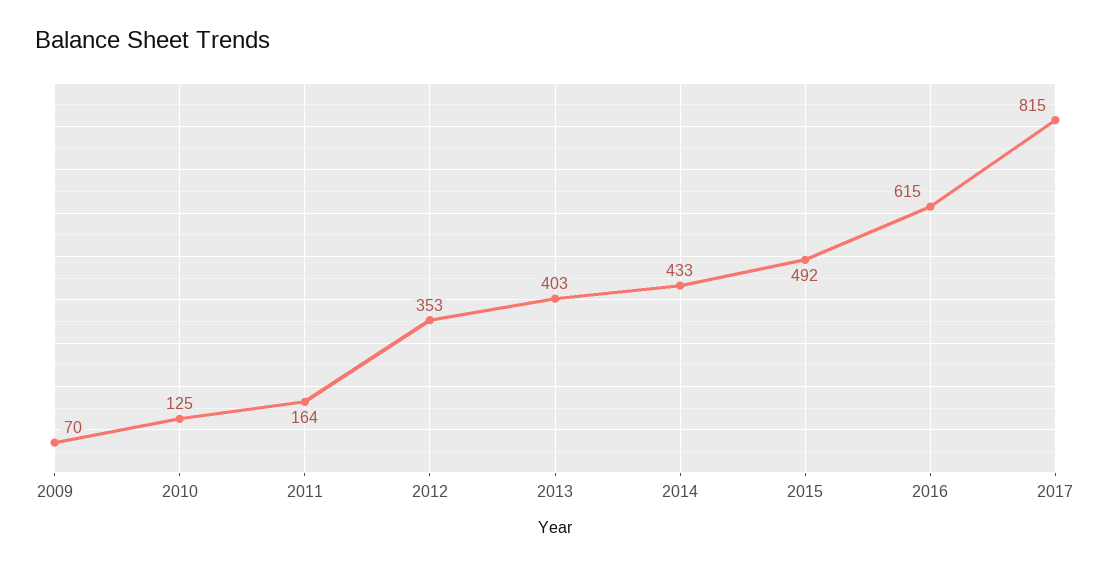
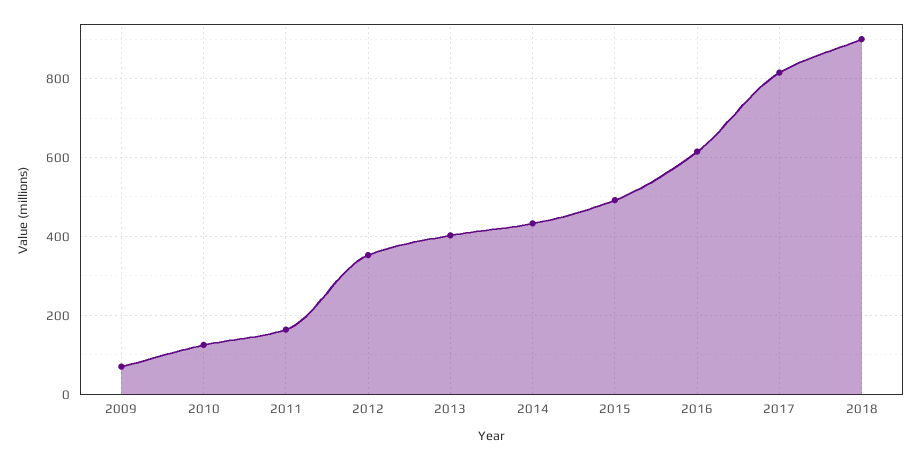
2018: none -> 900

